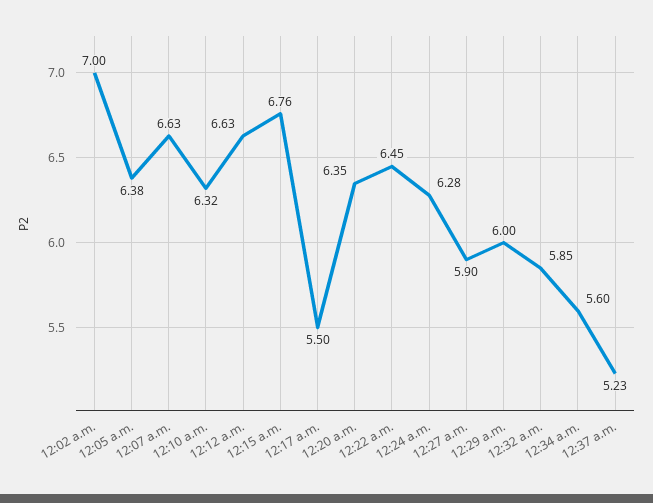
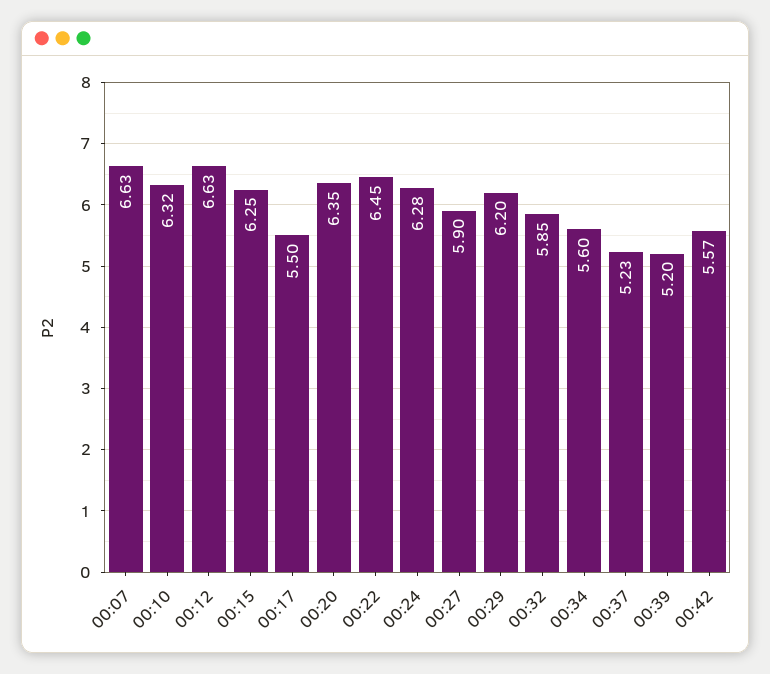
12:02 a.m.: 7 -> none
12:05 a.m.: 6.38 -> none
12:15 a.m.: 6.76 -> 6.25
12:29 a.m.: 6 -> 6.2
00:39: none -> 5.2
00:42: none -> 5.57

